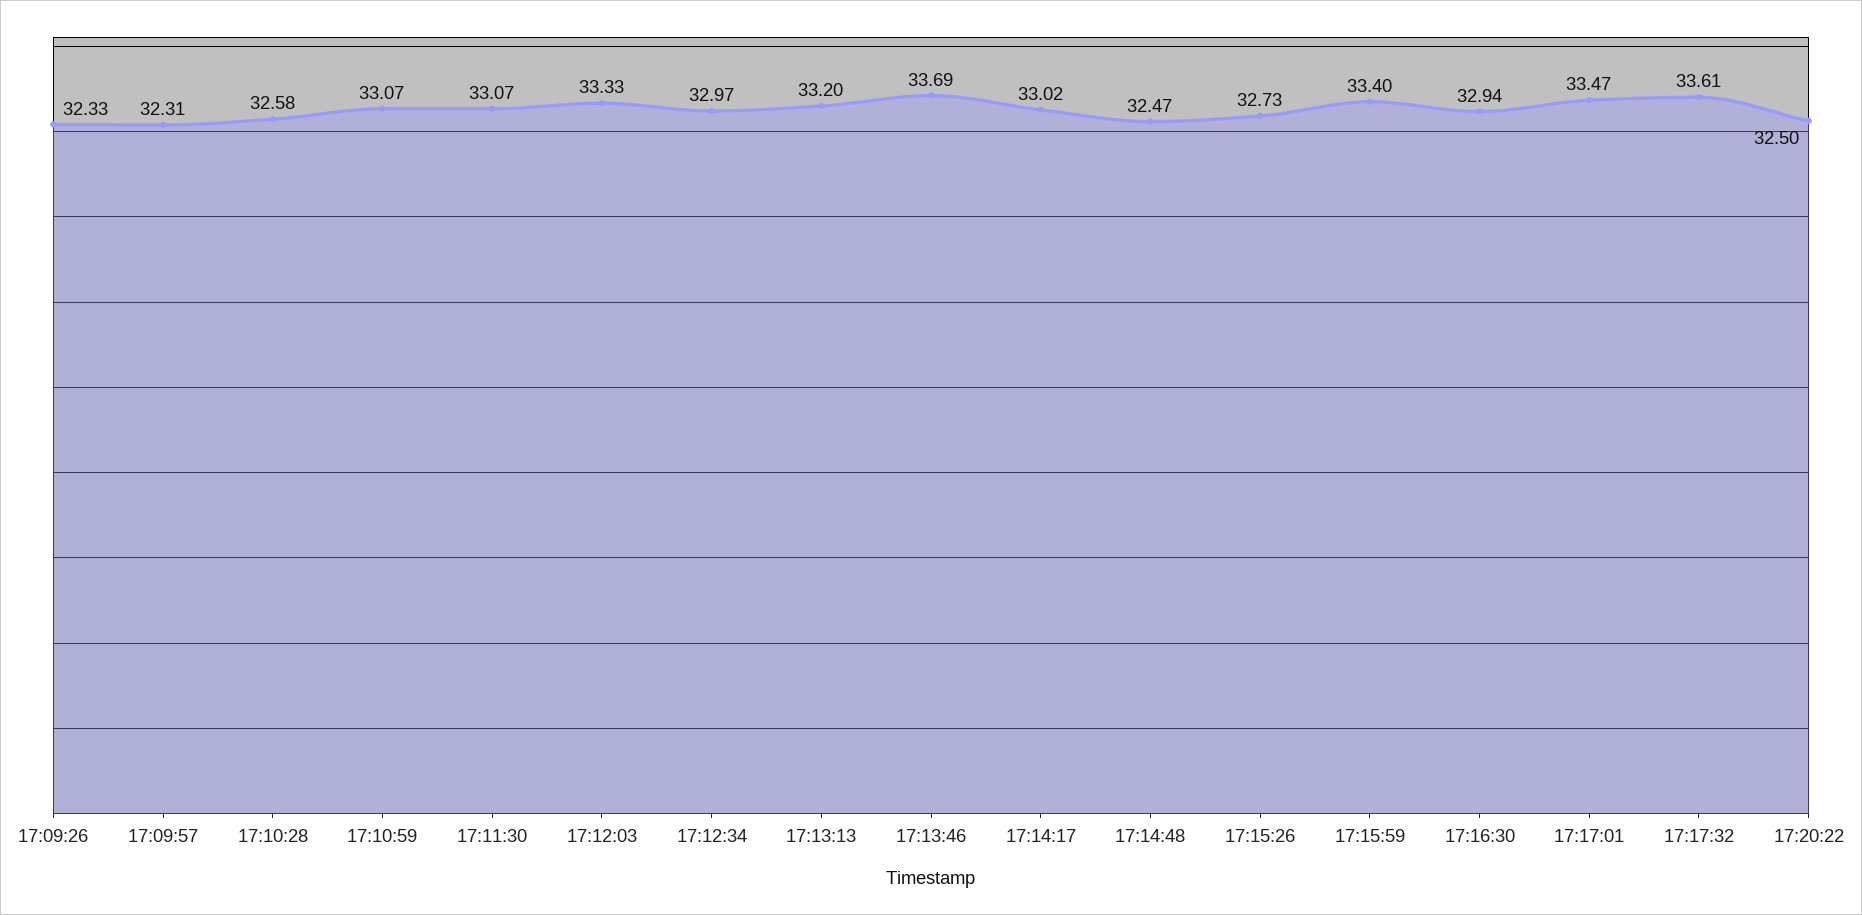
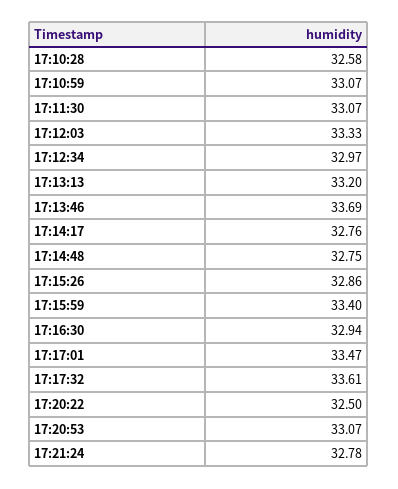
17:09:26: 32.33 -> none
17:09:57: 32.31 -> none
17:14:17: 33.02 -> 32.76
17:14:48: 32.47 -> 32.75
17:15:26: 32.73 -> 32.86
17:20:53: none -> 33.07
17:21:24: none -> 32.78

